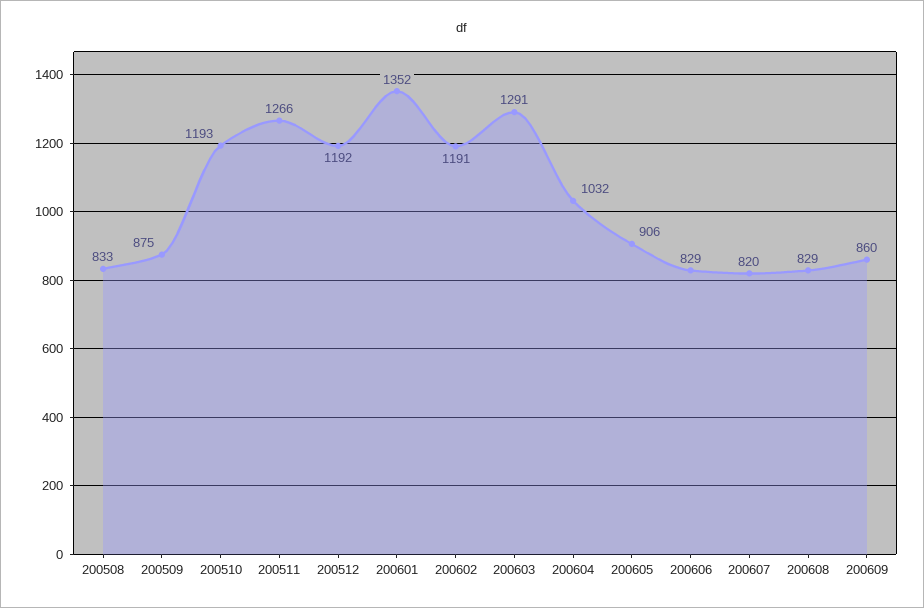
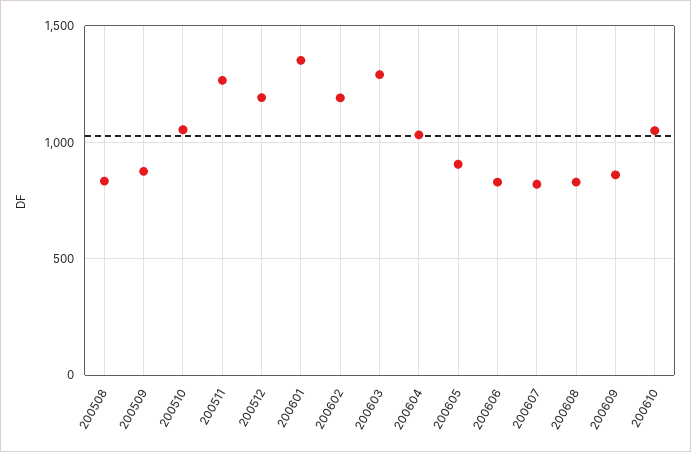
200510: 1193 -> 1050
200610: none -> 1050

